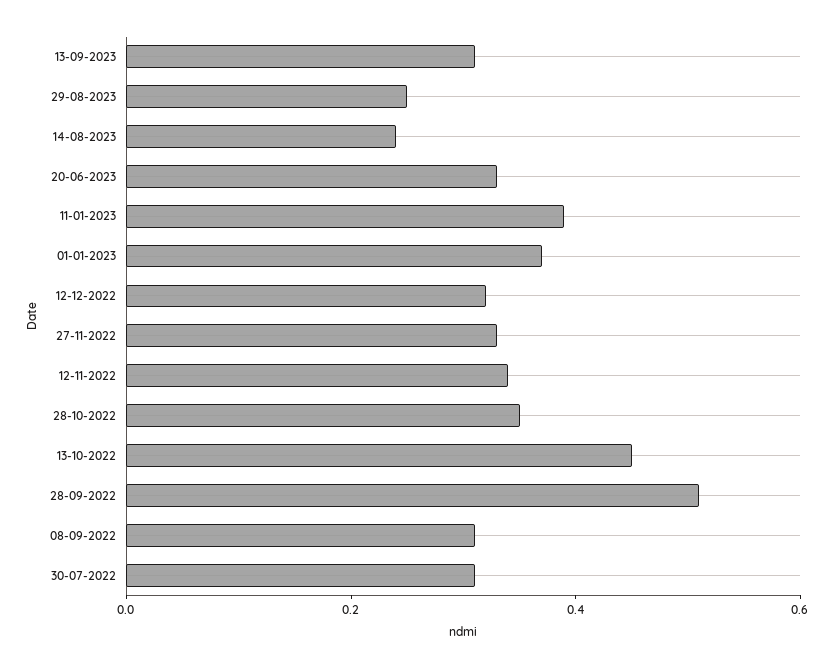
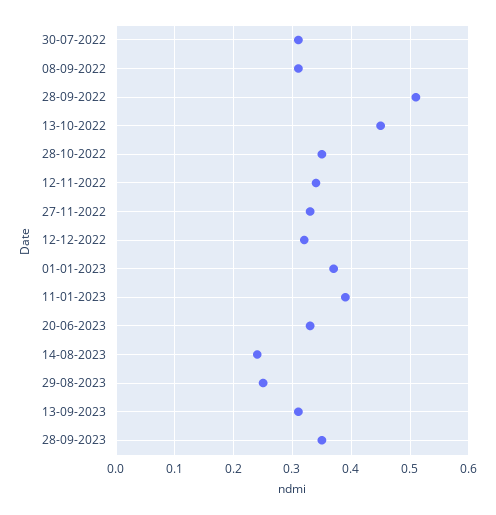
28-09-2023: none -> 0.35

